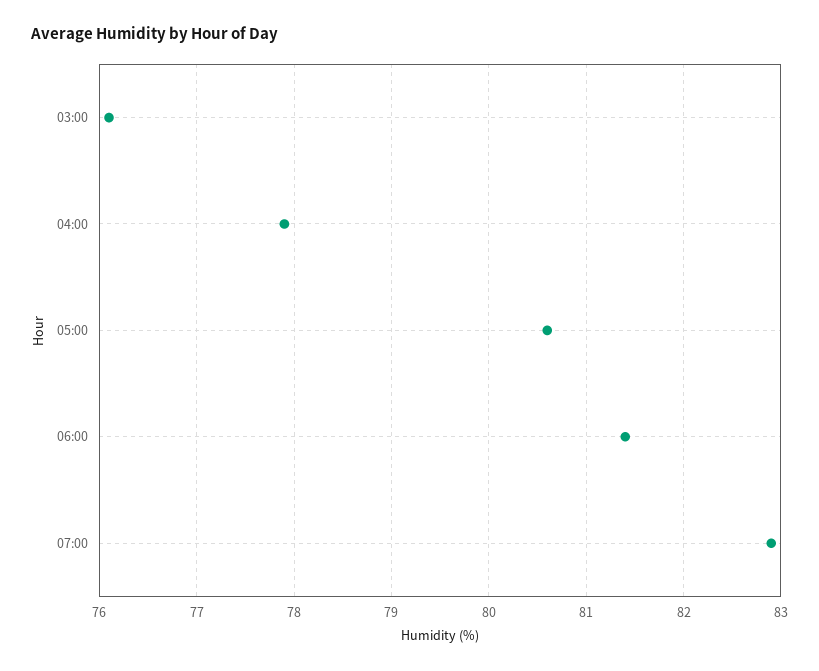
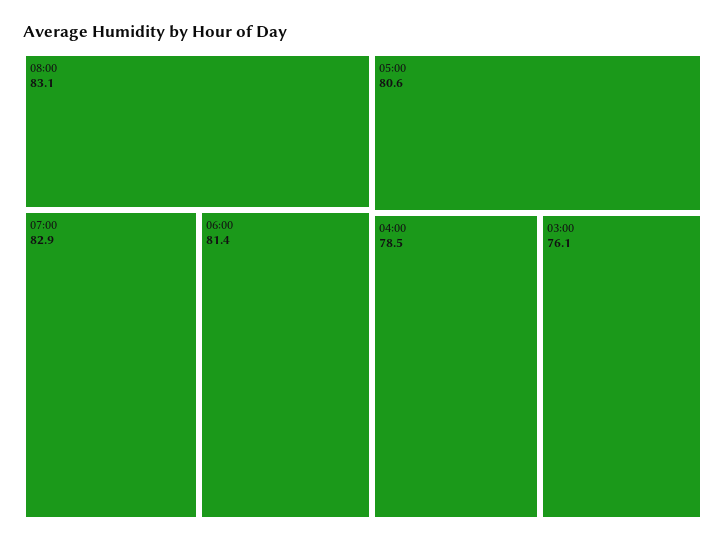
04:00: 77.9 -> 78.5
08:00: none -> 83.1

